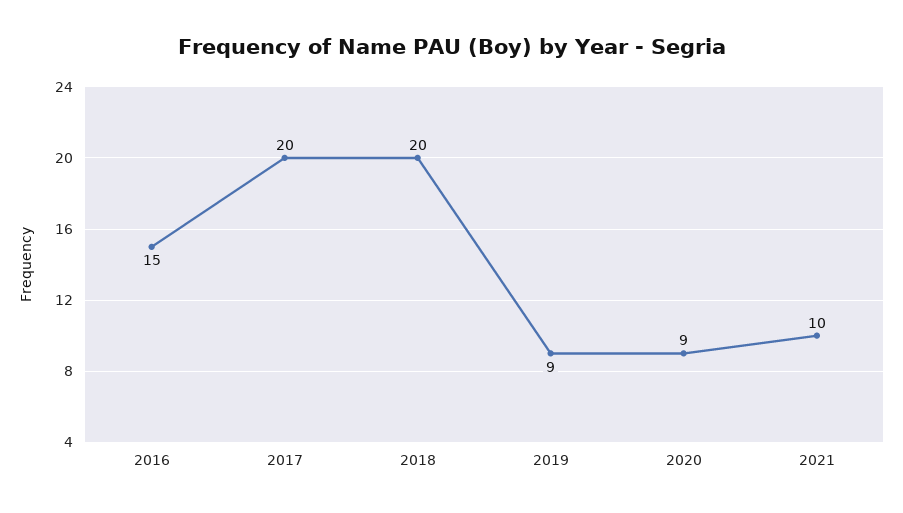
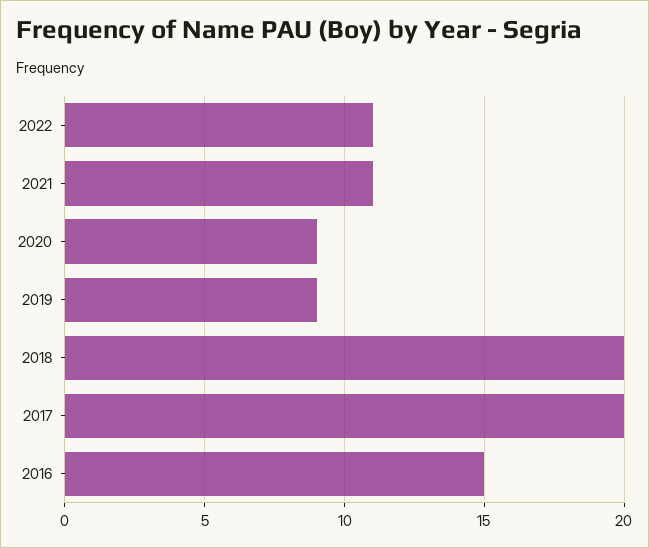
2021: 10 -> 11
2022: none -> 11

